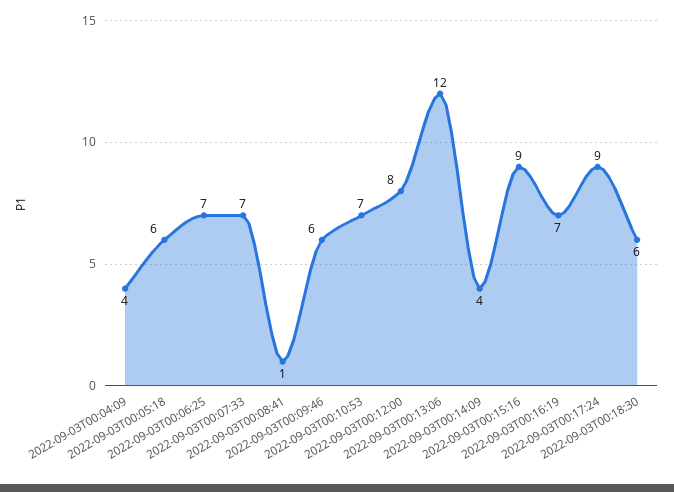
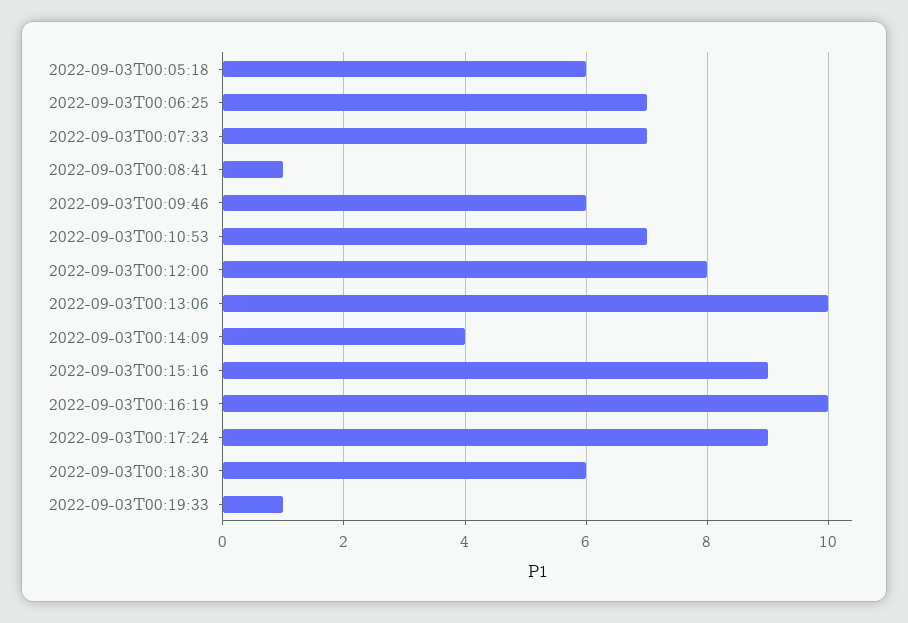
2022-09-03T00:04:09: 4 -> none
2022-09-03T00:13:06: 12 -> 10
2022-09-03T00:16:19: 7 -> 10
2022-09-03T00:19:33: none -> 1

